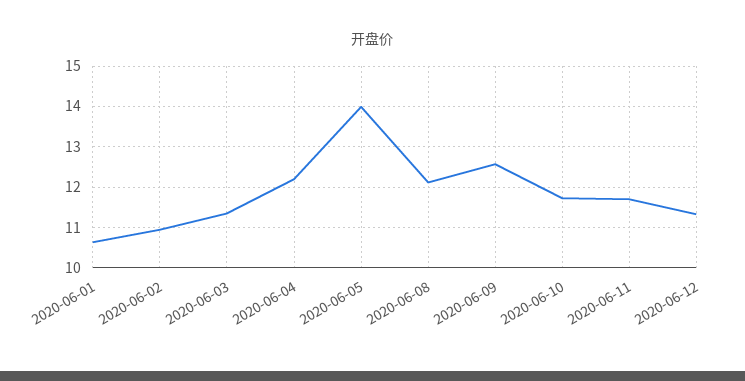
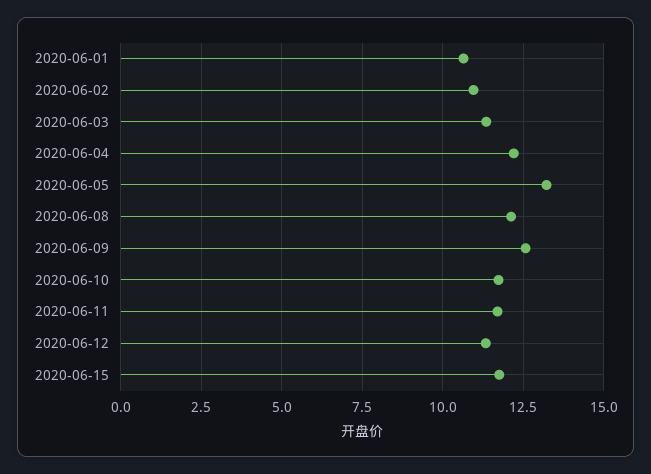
2020-06-05: 14 -> 13.25
2020-06-15: none -> 11.75

